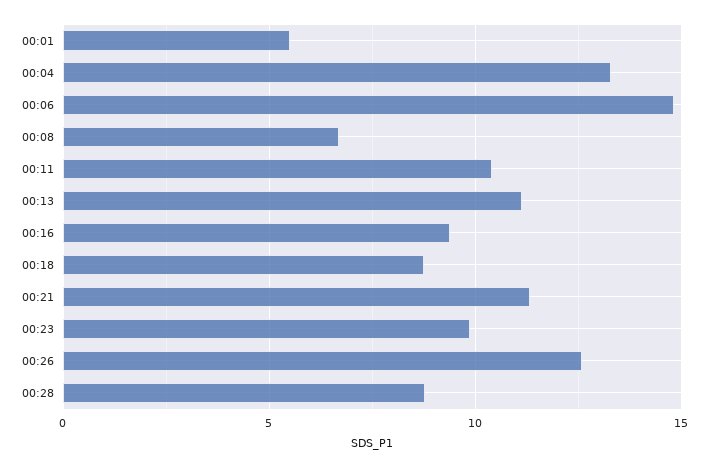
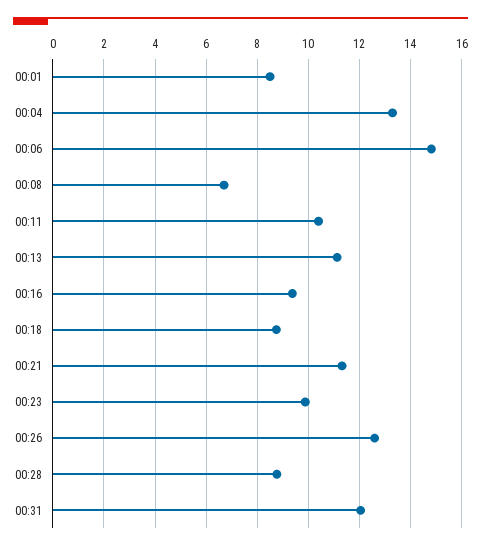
00:01: 5.5 -> 8.5
00:31: none -> 12

